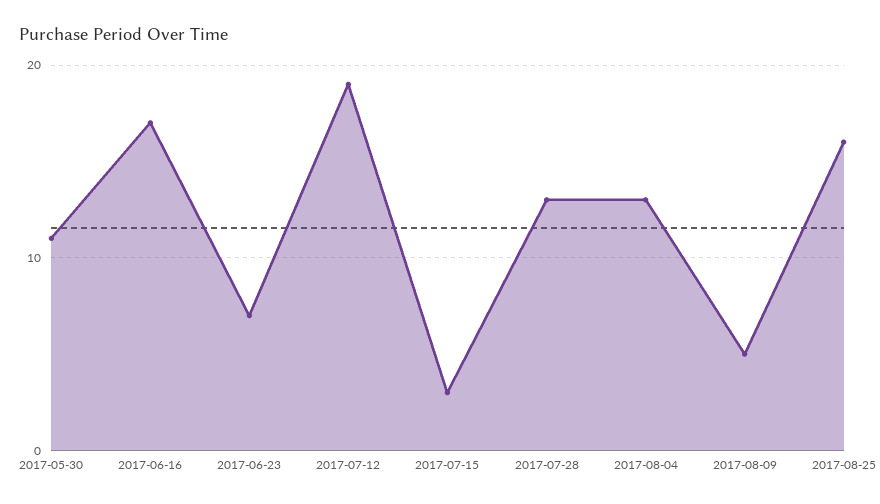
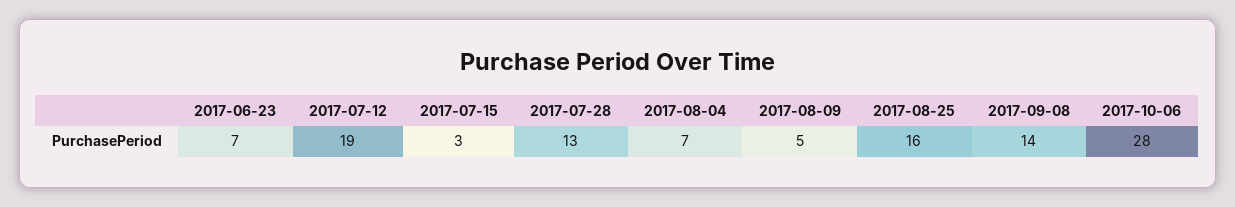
2017-05-30: 11 -> none
2017-06-16: 17 -> none
2017-08-04: 13 -> 7
2017-09-08: none -> 14
2017-10-06: none -> 28

